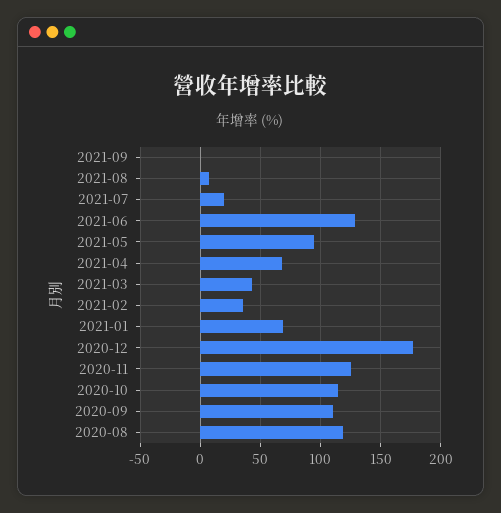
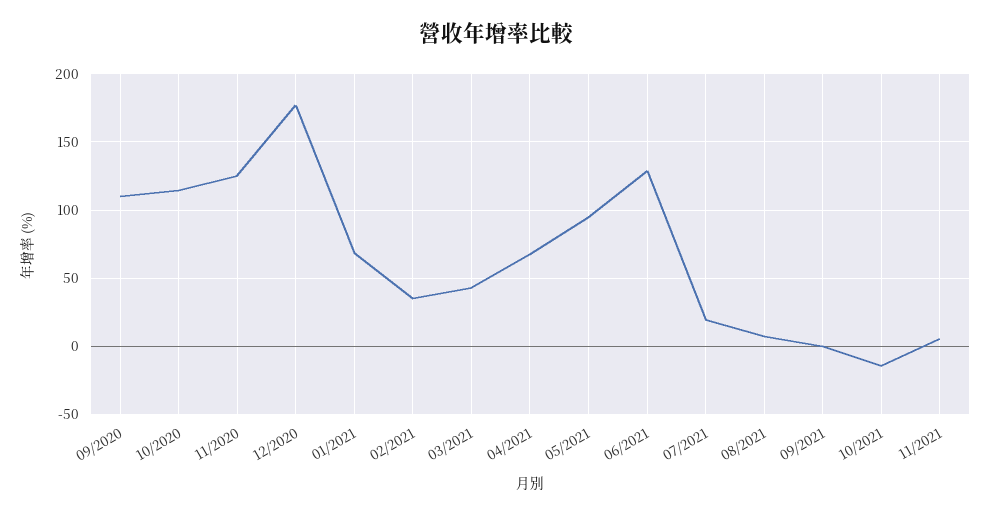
2020-08: 120 -> none
10/2021: none -> -15
11/2021: none -> 5

